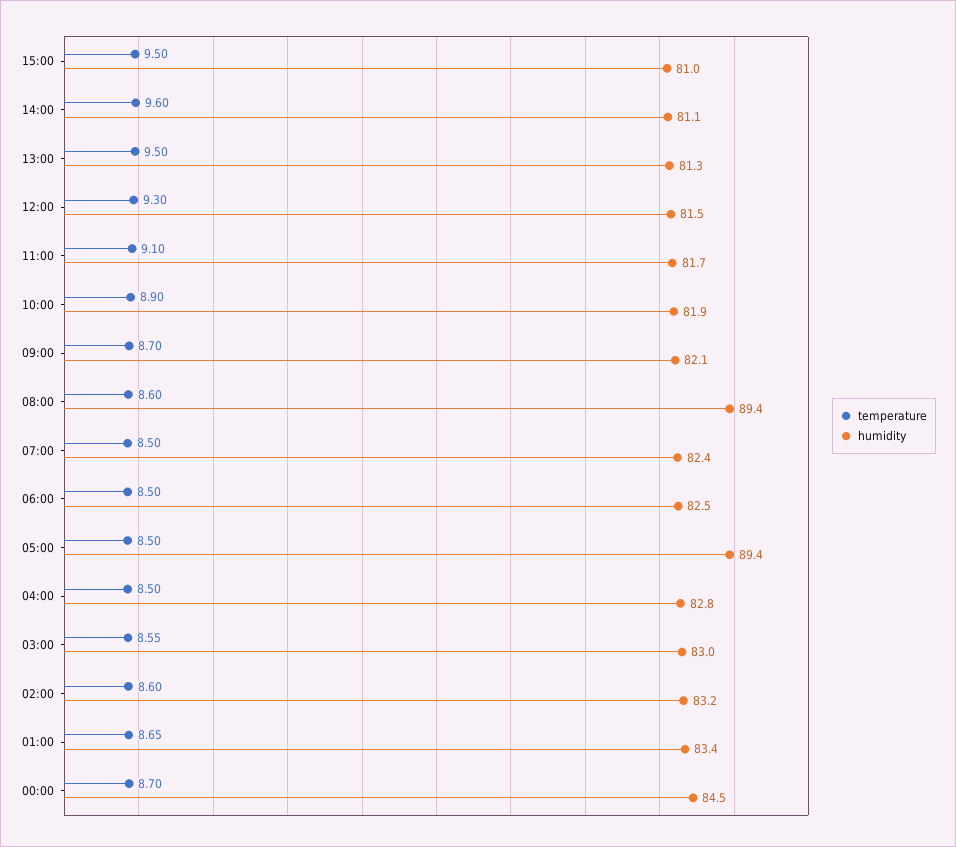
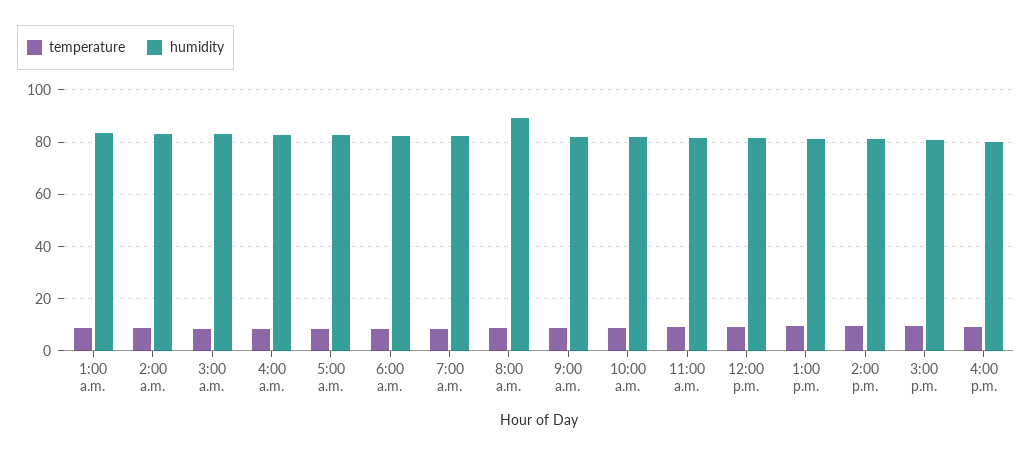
humidity, 05:00: 89.4 -> 82.5
temperature, 00:00: 8.7 -> none
humidity, 00:00: 84.5 -> none
temperature, 4:00 p.m.: none -> 10
humidity, 4:00 p.m.: none -> 80

